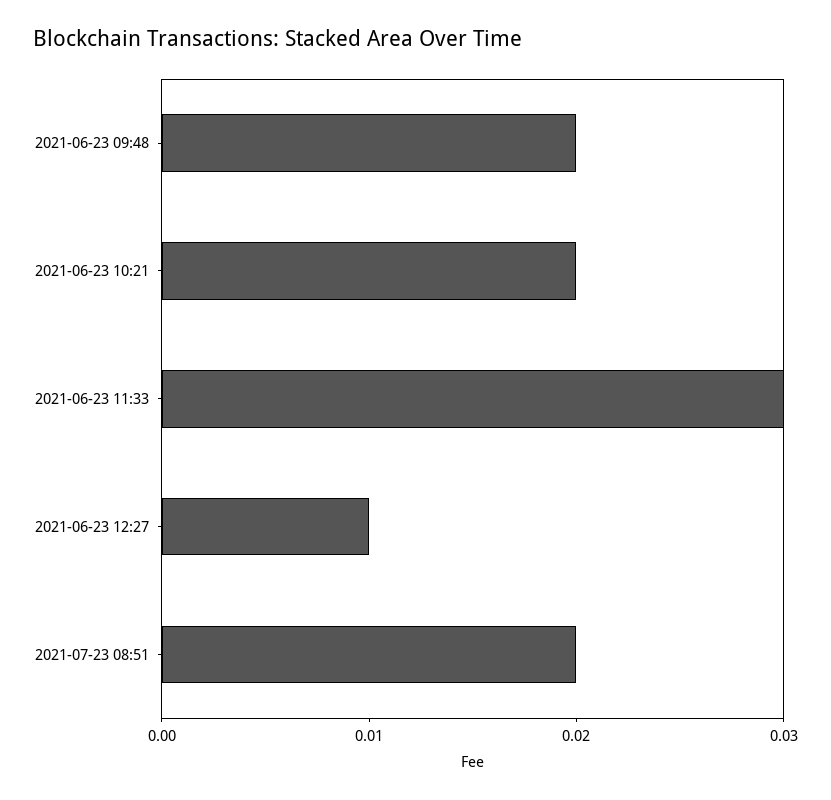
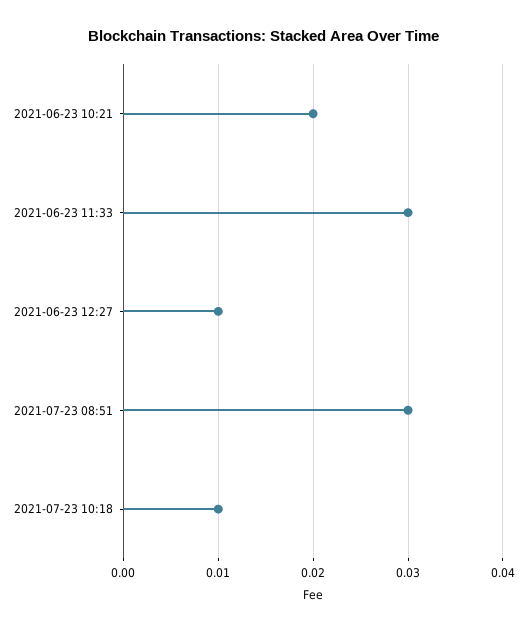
2021-06-23 09:48: 0.02 -> none
2021-07-23 08:51: 0.02 -> 0.03
2021-07-23 10:18: none -> 0.01

